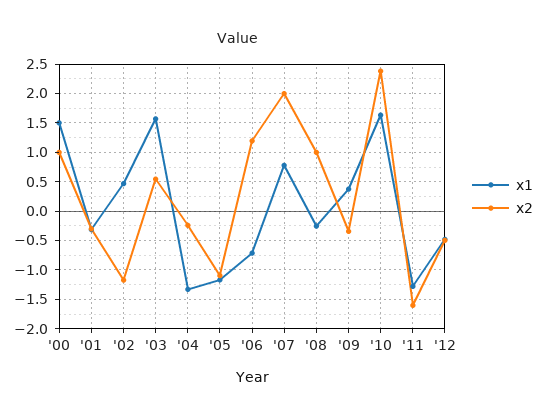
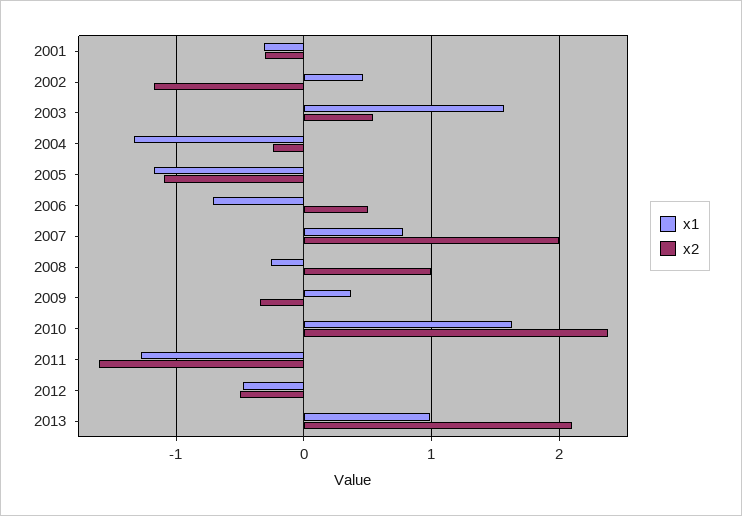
x1, '00: 1.5 -> none
x2, '00: 1 -> none
x2, '06: 1.25 -> 0.5
x1, 2013: none -> 1
x2, 2013: none -> 2.1

